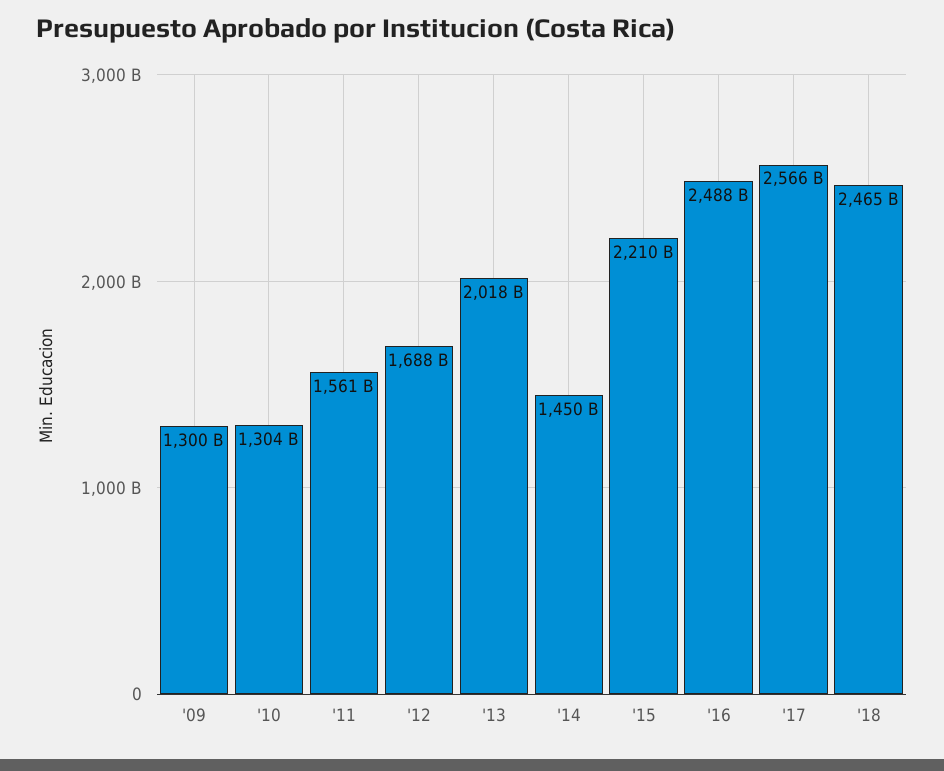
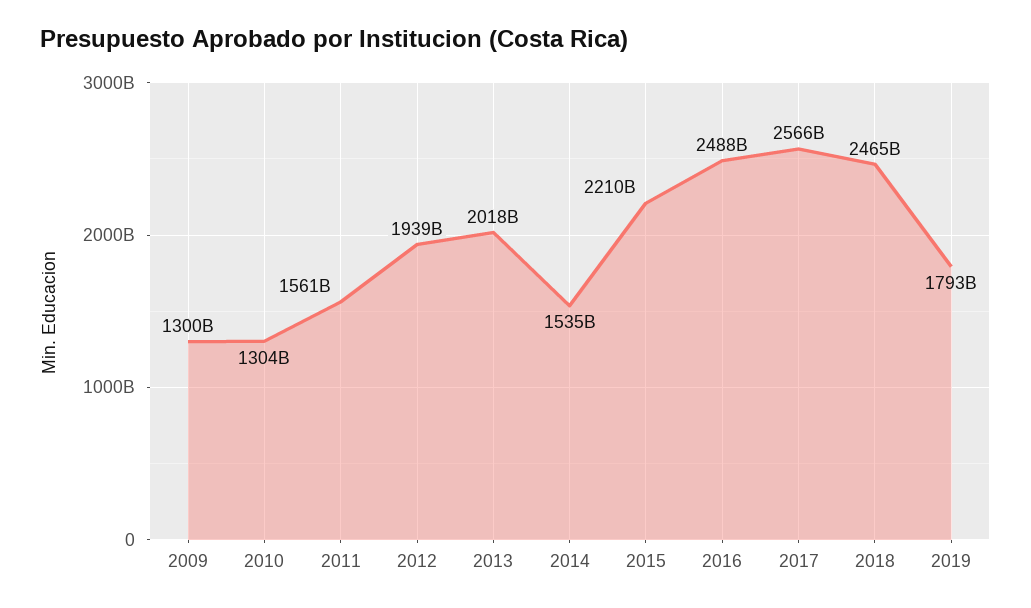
'12: 1688000000000 -> 1939000000000
'14: 1450000000000 -> 1535000000000
2019: none -> 1793000000000

